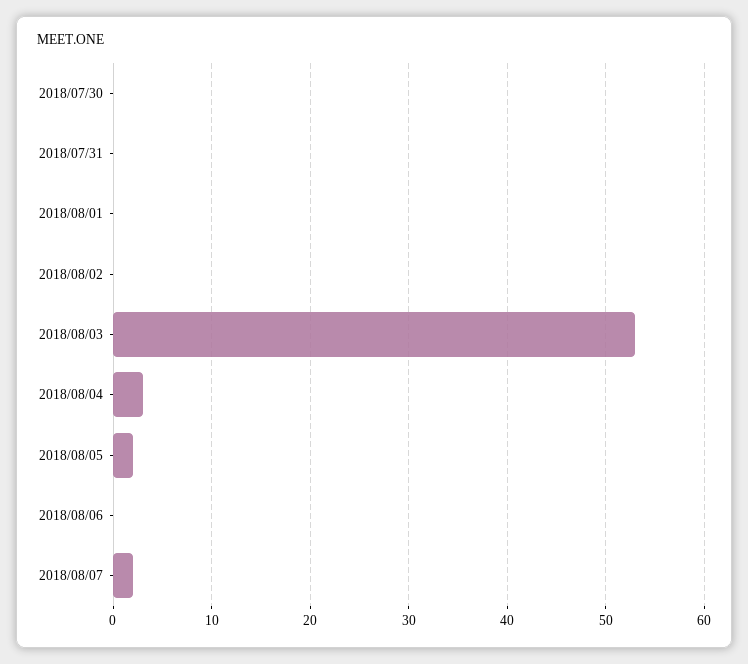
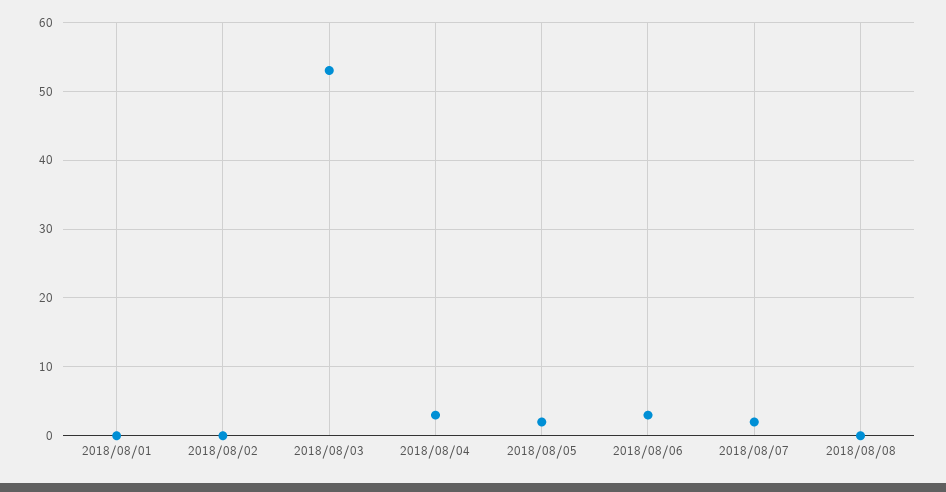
2018/07/30: 0 -> none
2018/07/31: 0 -> none
2018/08/06: 0 -> 3
2018/08/08: none -> 0

